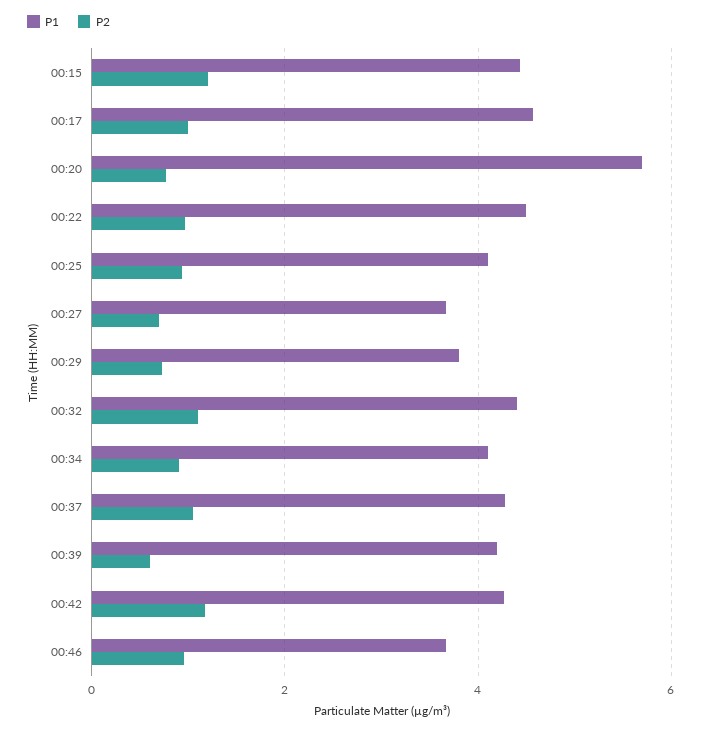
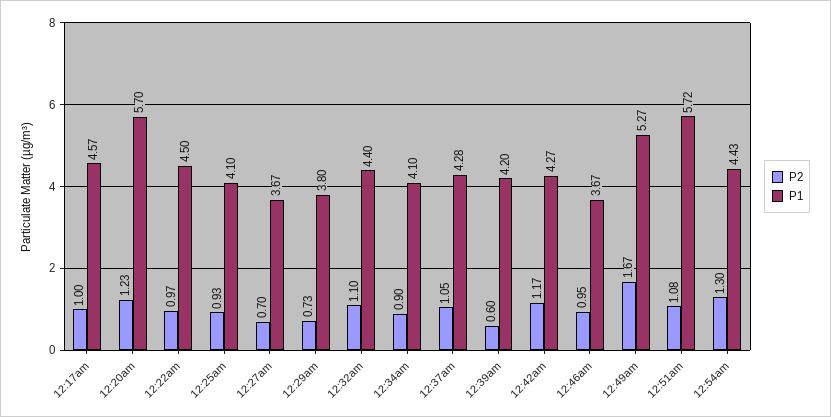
P1, 00:15: 4.4 -> none
P2, 00:15: 1.2 -> none
P2, 00:20: 0.8 -> 1.23
P2, 12:49am: none -> 1.67
P1, 12:49am: none -> 5.27
P2, 12:51am: none -> 1.08
P1, 12:51am: none -> 5.72
P2, 12:54am: none -> 1.3
P1, 12:54am: none -> 4.43

